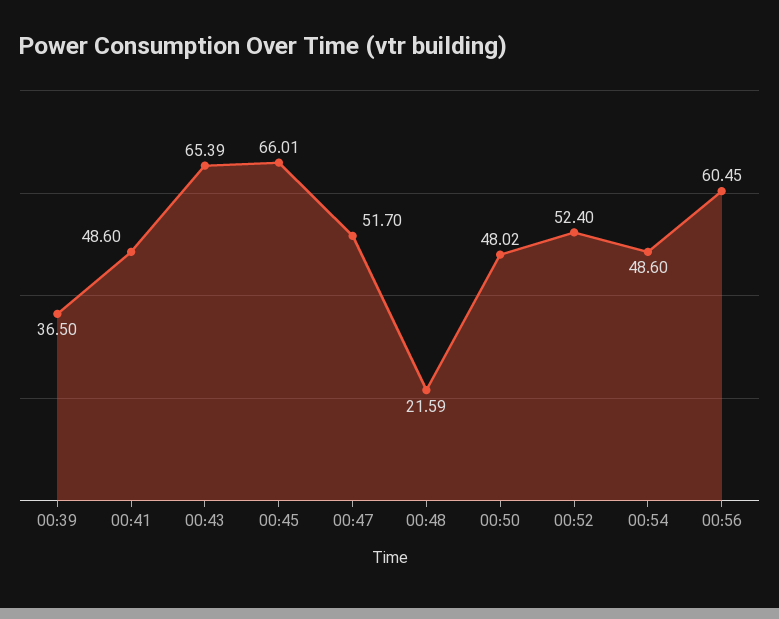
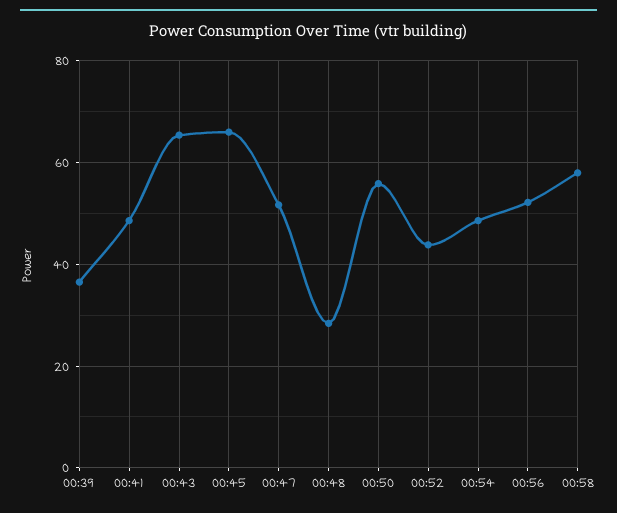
00:48: 21.59 -> 28
00:50: 48.02 -> 56
00:52: 52.4 -> 44
00:56: 60.45 -> 52
00:58: none -> 58

